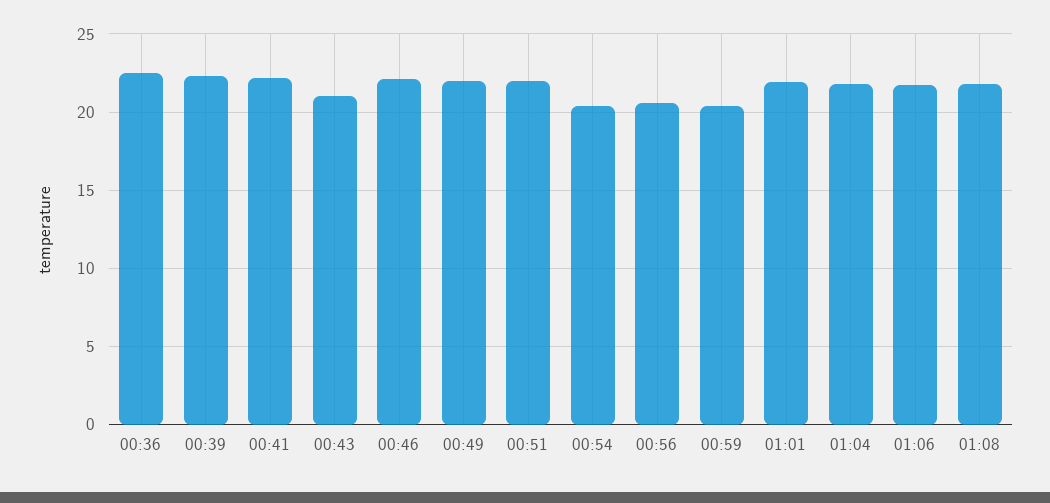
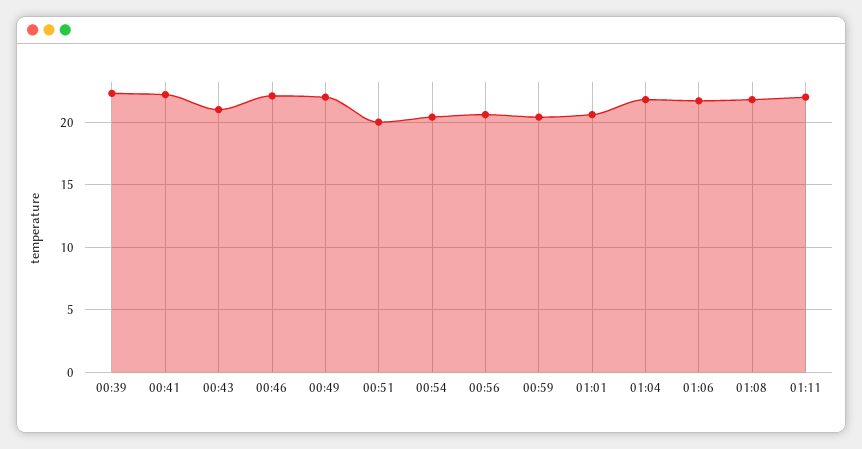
00:36: 22.5 -> none
00:51: 22 -> 20
01:01: 22 -> 20.5
01:11: none -> 22

